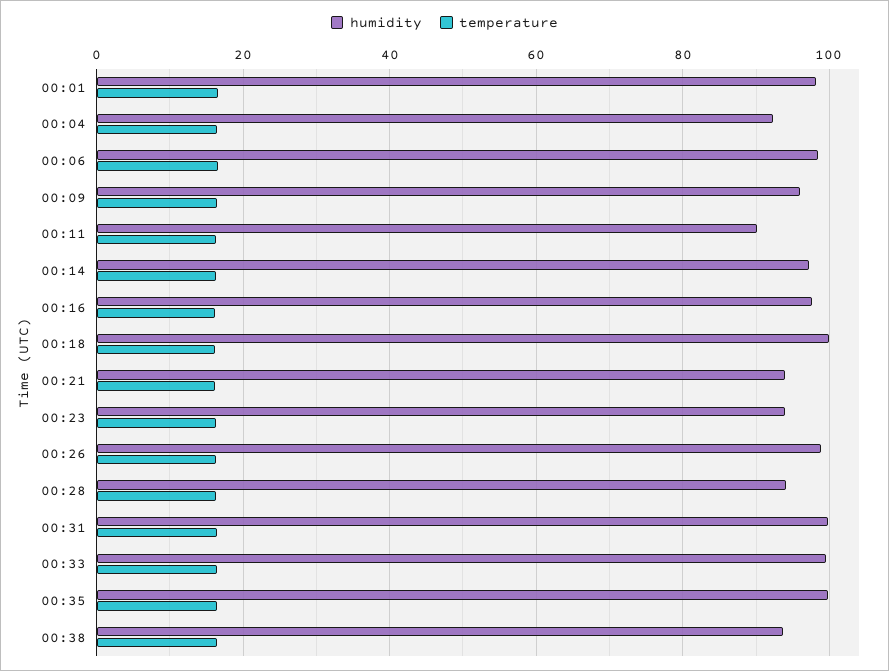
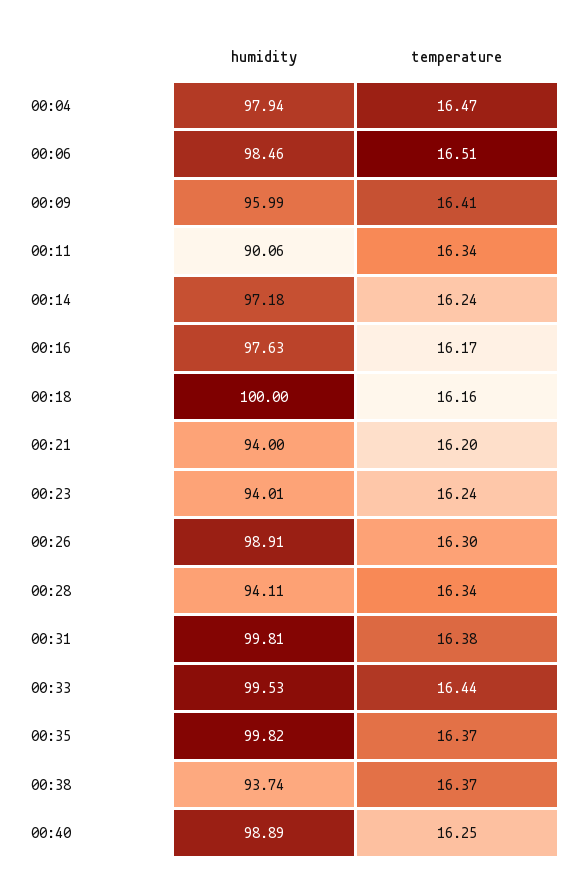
humidity, 00:01: 98 -> none
temperature, 00:01: 16 -> none
humidity, 00:04: 92 -> 97.94
humidity, 00:40: none -> 98.89
temperature, 00:40: none -> 16.25

